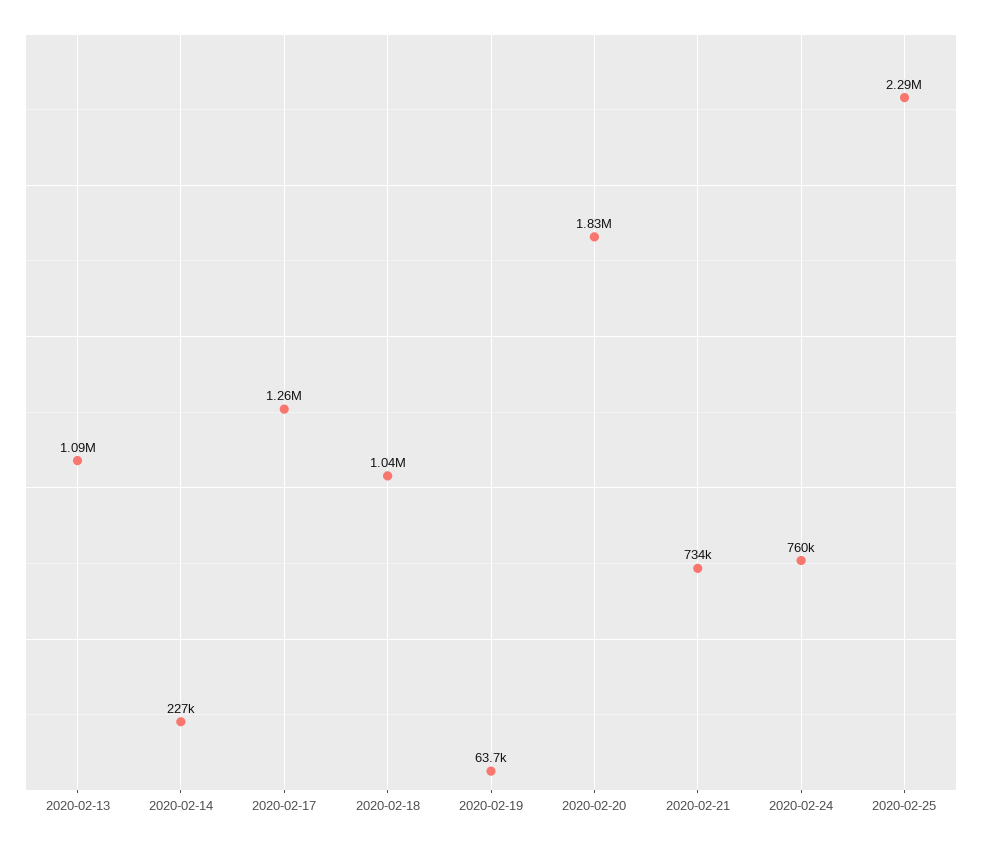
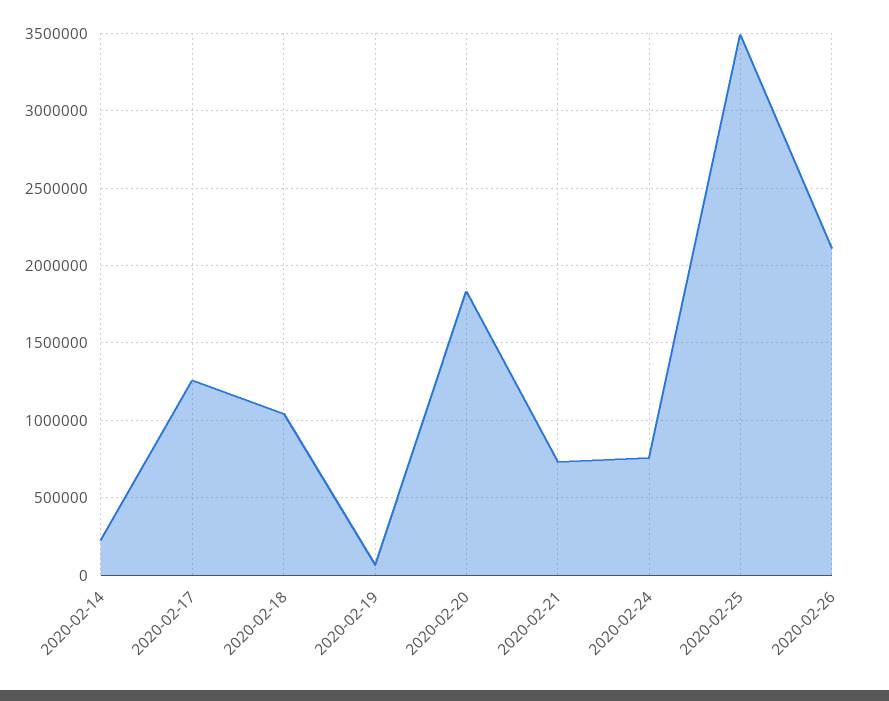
2020-02-13: 1090000 -> none
2020-02-25: 2290000 -> 3500000
2020-02-26: none -> 2100000

